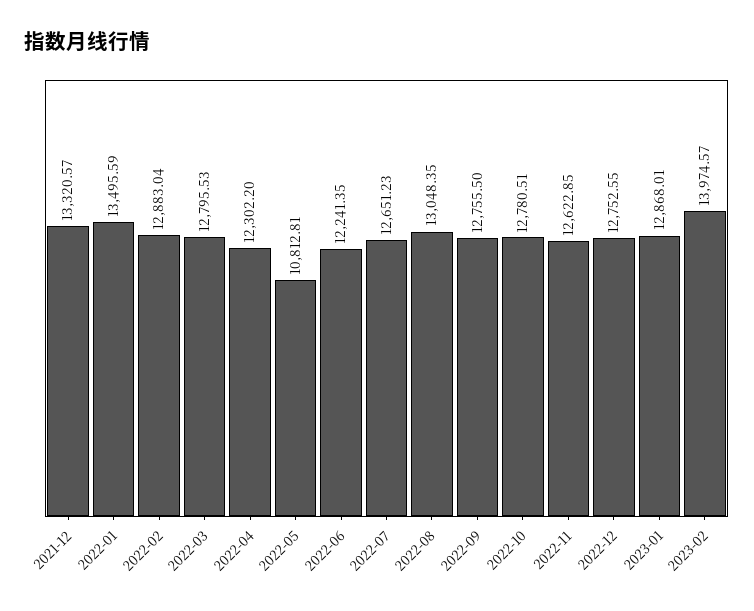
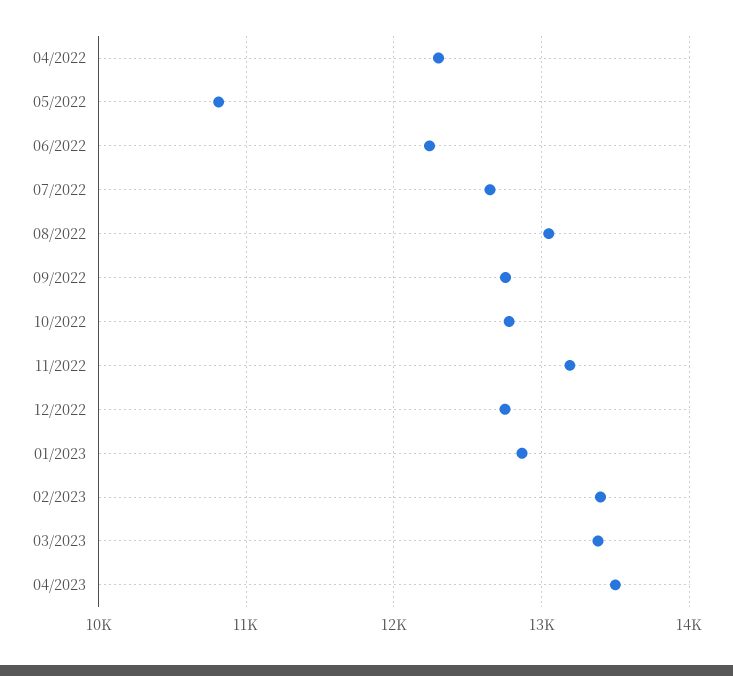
2021-12: 13320.57 -> none
2022-01: 13495.59 -> none
2022-02: 12883.04 -> none
2022-03: 12795.53 -> none
2022-11: 12622.85 -> 13200
2023-02: 13974.57 -> 13400
03/2023: none -> 13400
04/2023: none -> 13500

